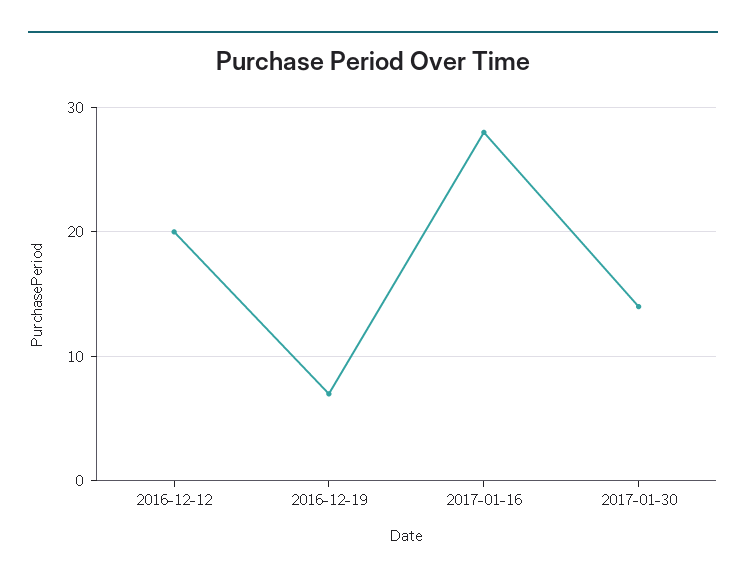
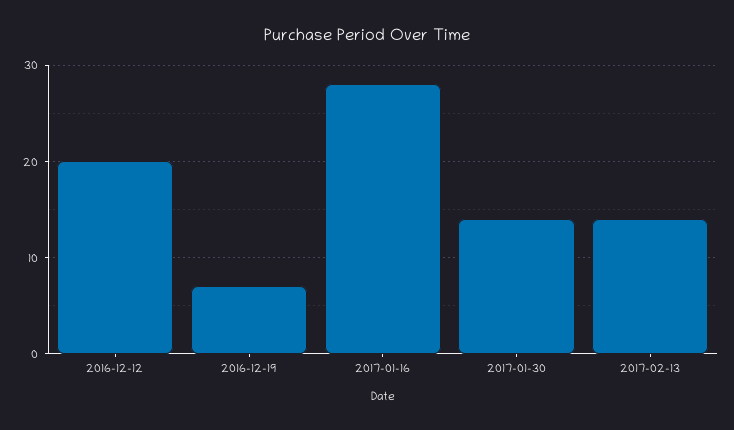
2017-02-13: none -> 14

